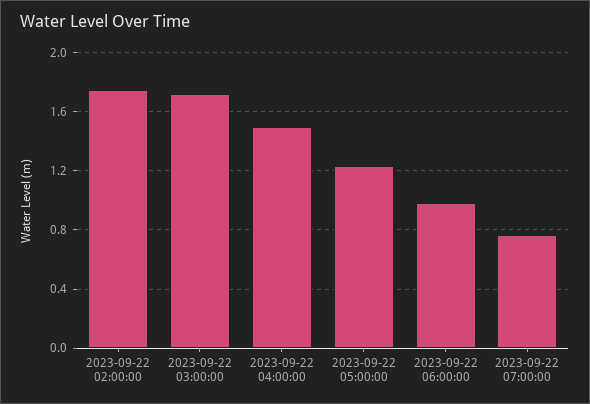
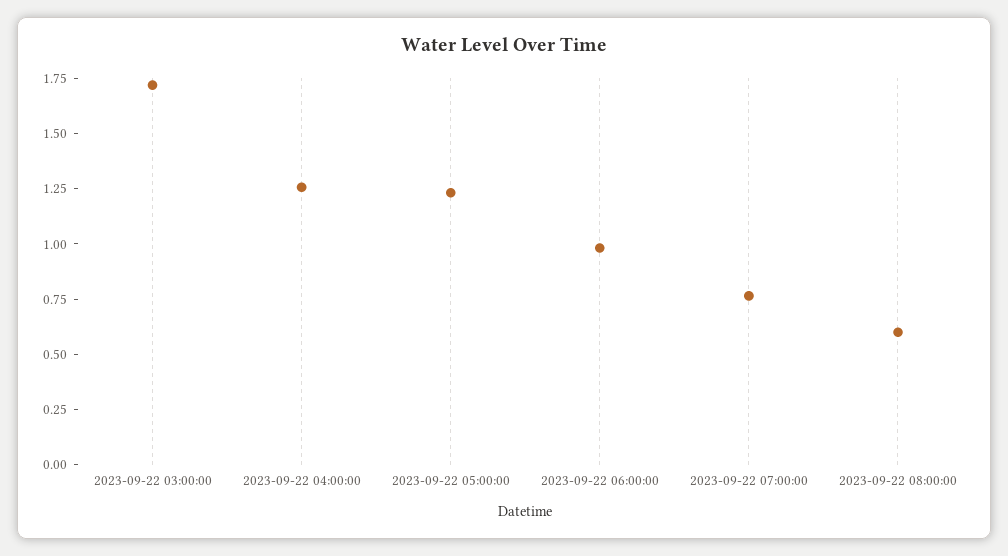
2023-09-22 02:00:00: 1.75 -> none
2023-09-22 04:00:00: 1.5 -> 1.25
2023-09-22 08:00:00: none -> 0.6

